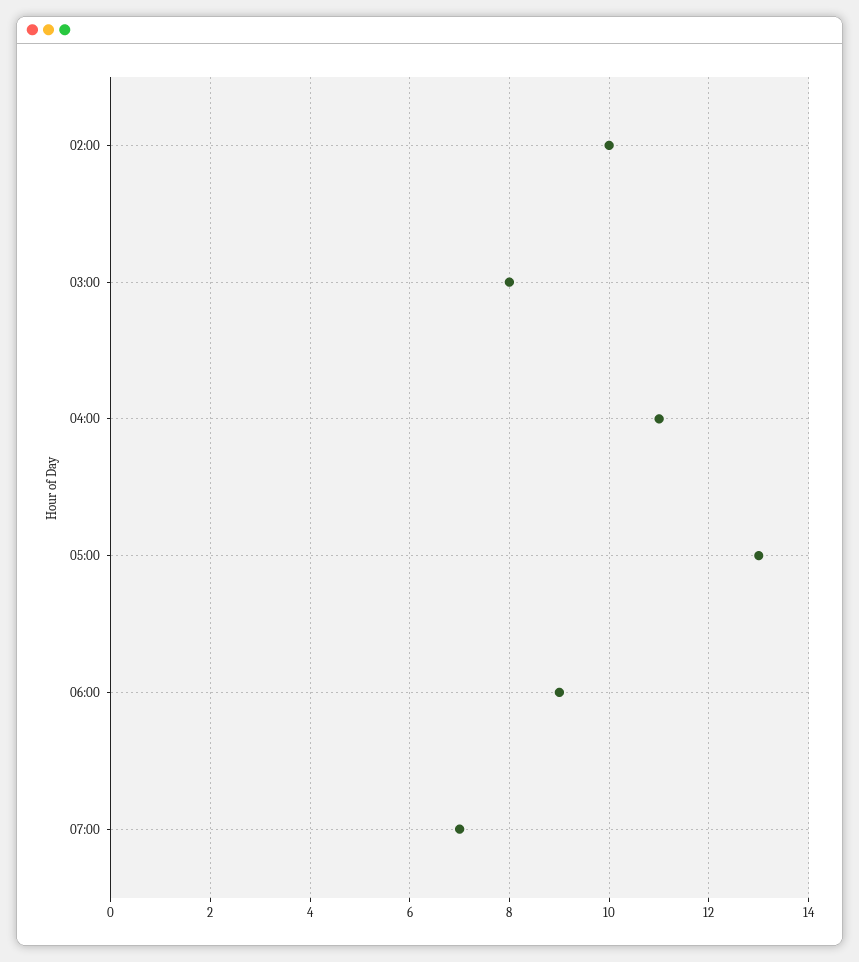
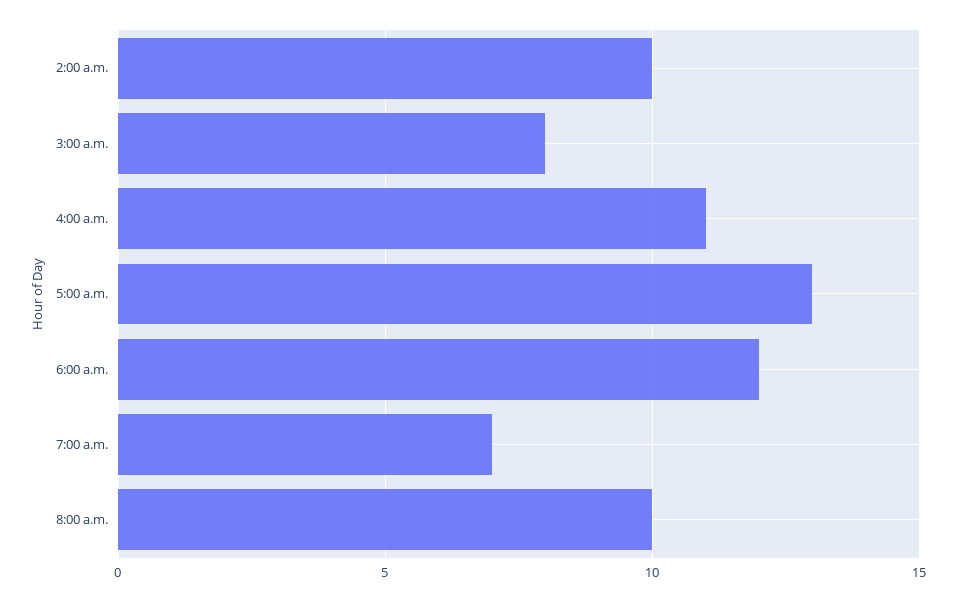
06:00: 9 -> 12
8:00 a.m.: none -> 10

